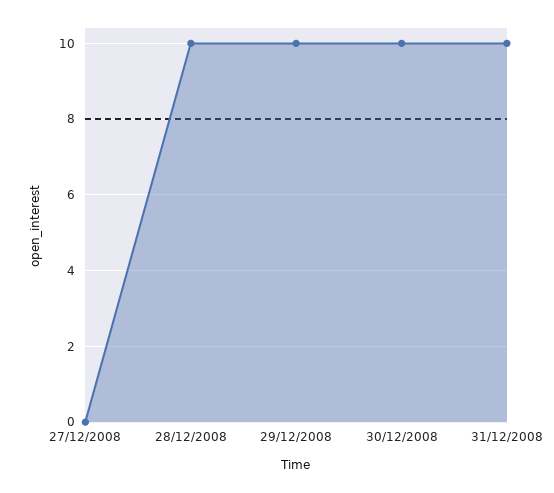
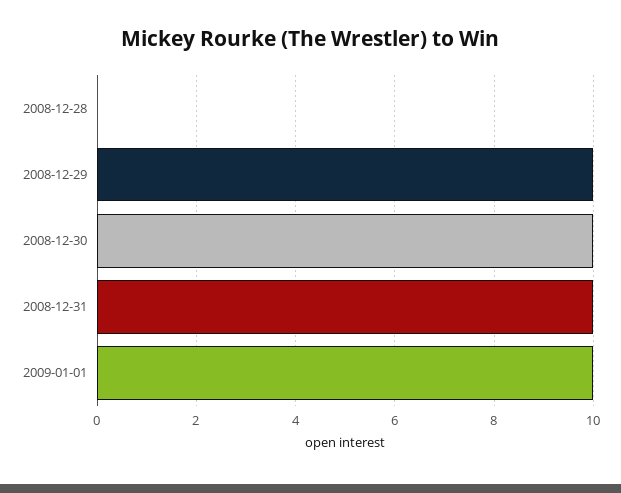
27/12/2008: 0 -> none
28/12/2008: 10 -> 0
2009-01-01: none -> 10

